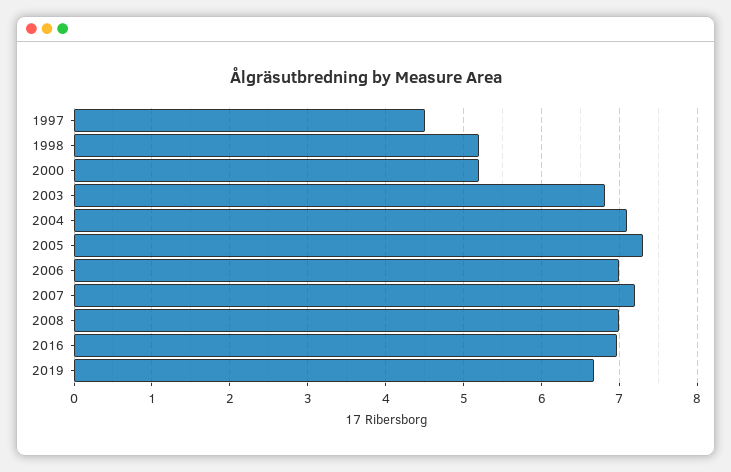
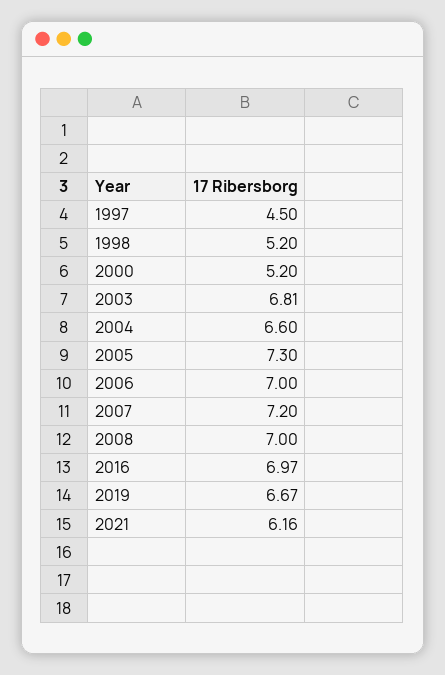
2004: 7.1 -> 6.6
2021: none -> 6.16

